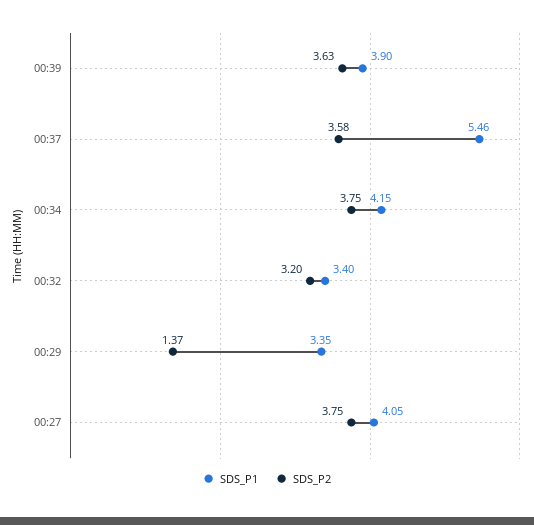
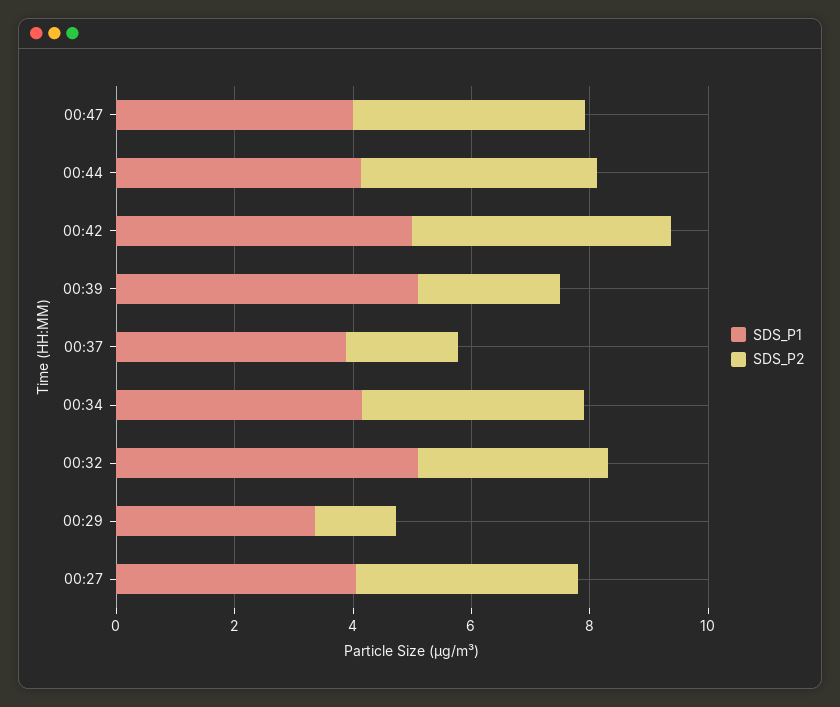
SDS_P1, 00:39: 3.9 -> 5
SDS_P2, 00:39: 3.63 -> 2.5
SDS_P1, 00:37: 5.46 -> 4
SDS_P2, 00:37: 3.58 -> 2
SDS_P1, 00:32: 3.4 -> 5
SDS_P1, 00:47: none -> 4
SDS_P2, 00:47: none -> 4
SDS_P1, 00:44: none -> 4
SDS_P2, 00:44: none -> 4
SDS_P1, 00:42: none -> 5
SDS_P2, 00:42: none -> 4.5

